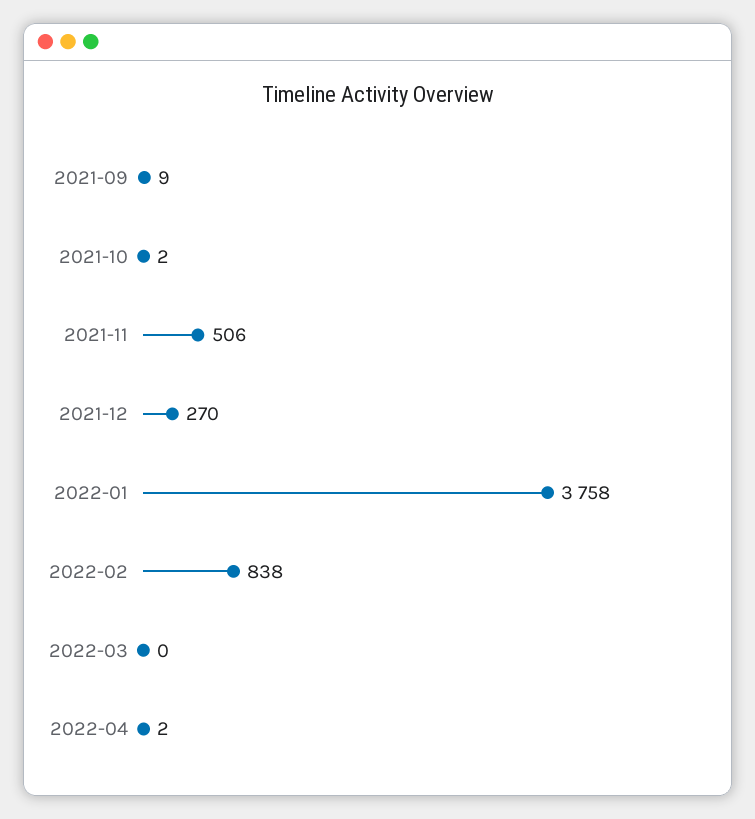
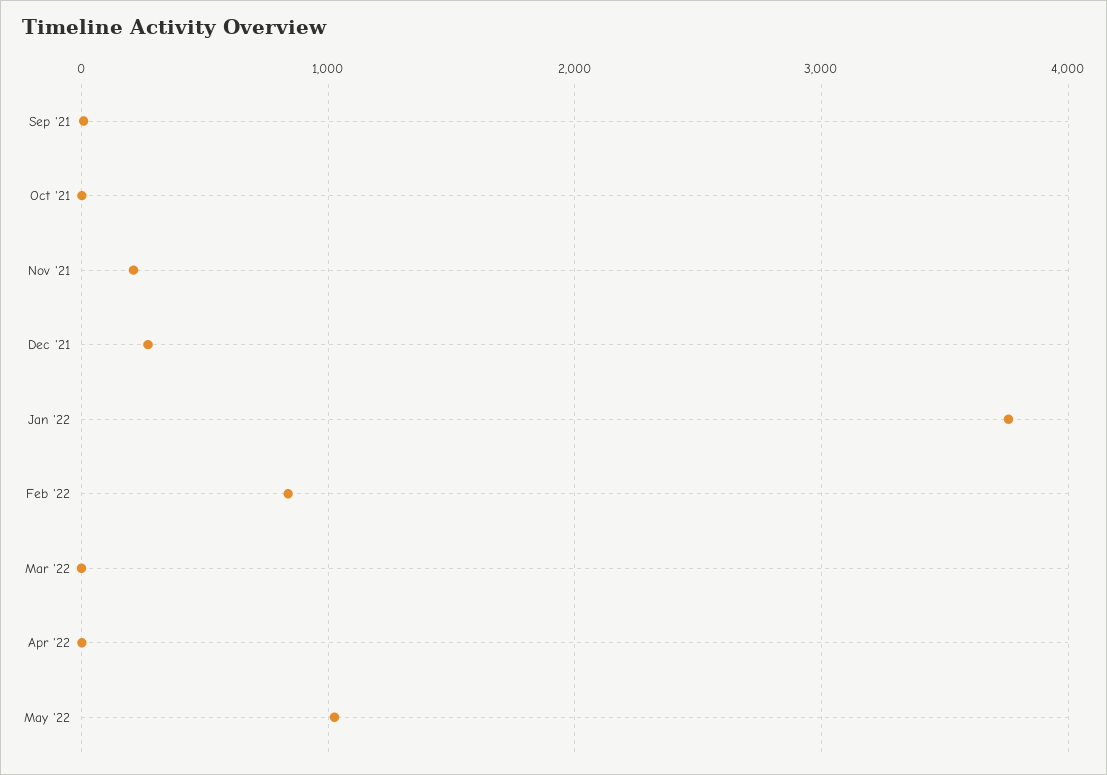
2021-11: 506 -> 200
May '22: none -> 1000

